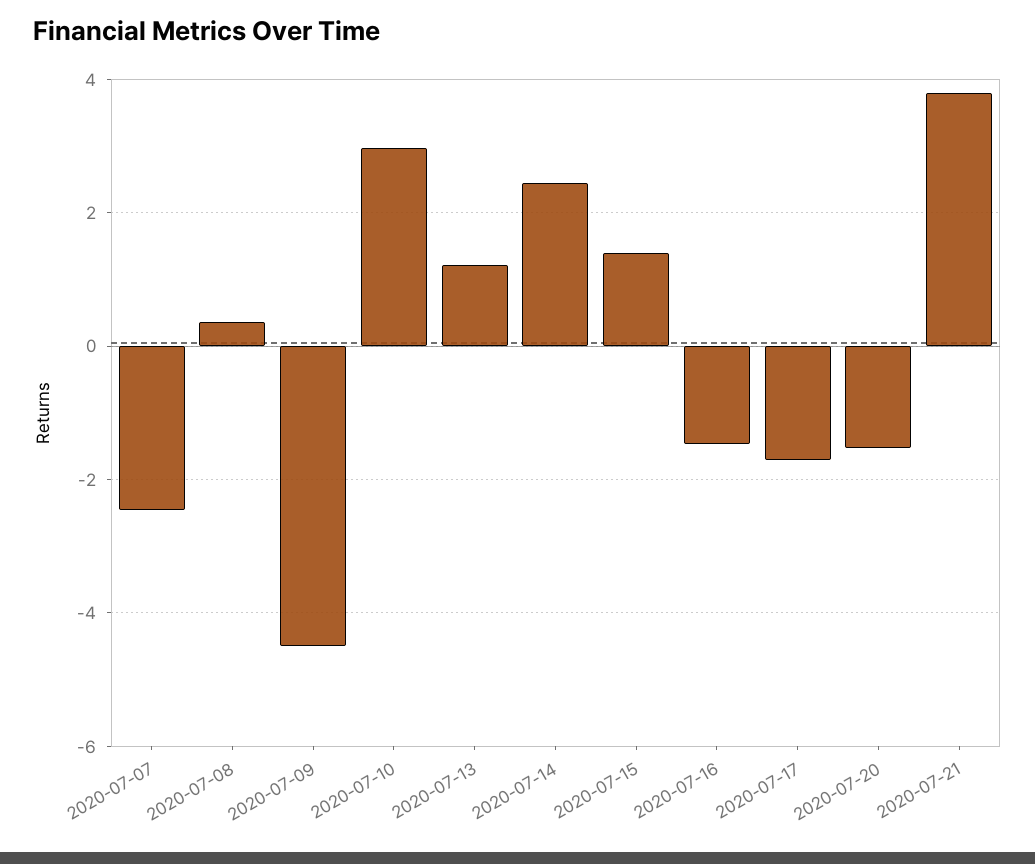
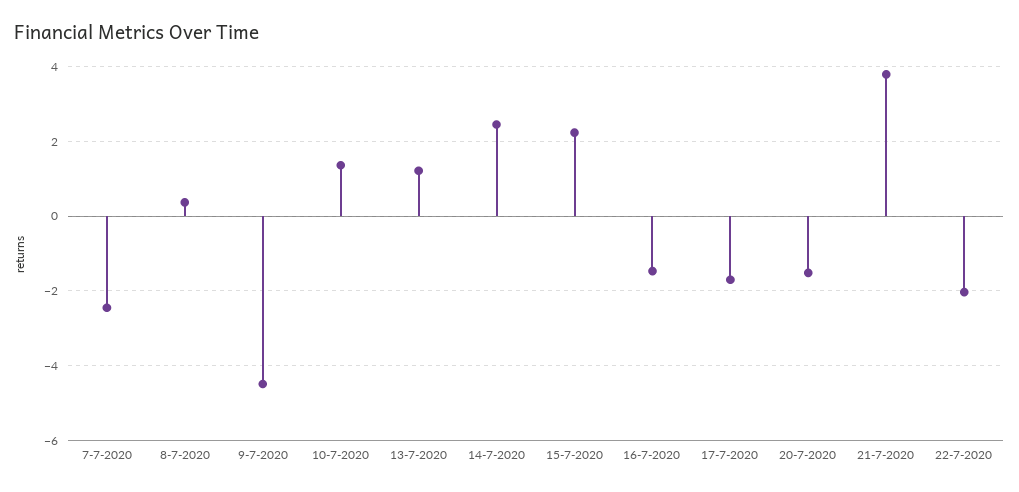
2020-07-10: 3 -> 1.4
2020-07-15: 1.4 -> 2.2
22-7-2020: none -> -2

